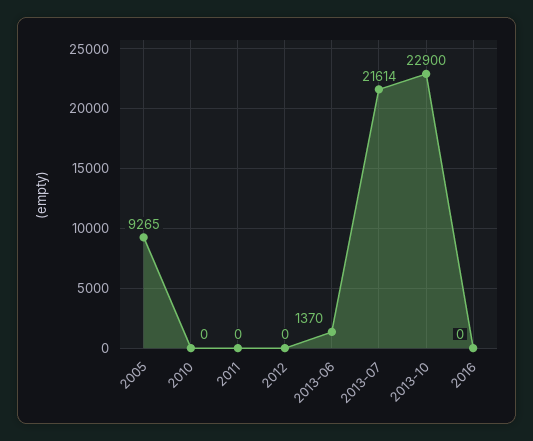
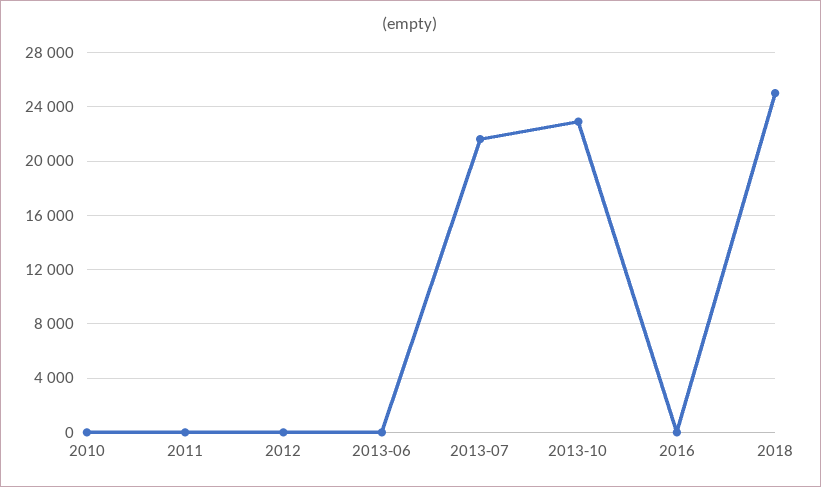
2005: 9265 -> none
2013-06: 1370 -> 0
2018: none -> 25000

